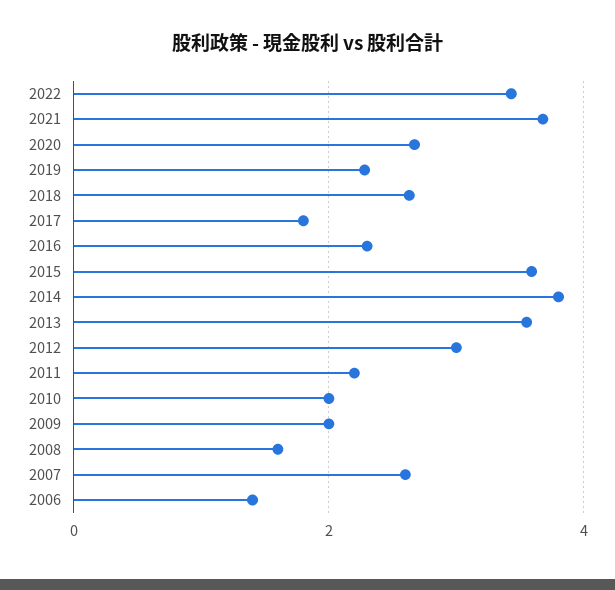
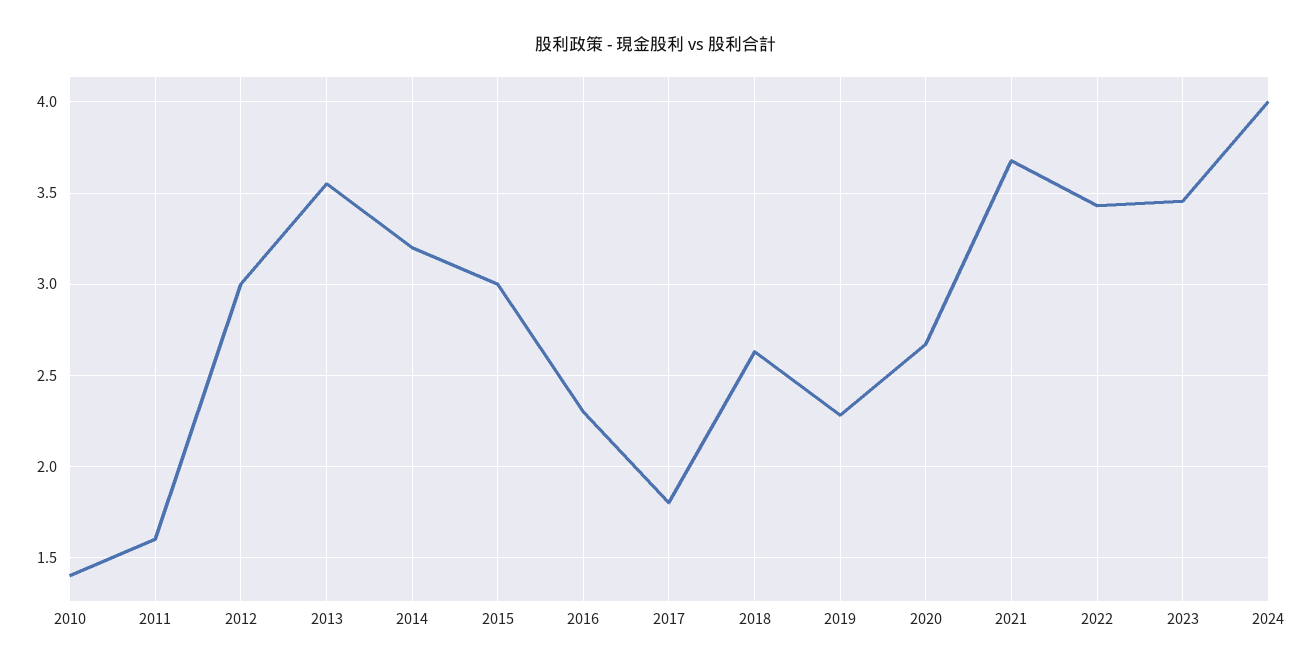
2015: 3.6 -> 3
2014: 3.8 -> 3.2
2011: 2.2 -> 1.6
2010: 2 -> 1.4
2009: 2 -> none
2008: 1.6 -> none
2007: 2.6 -> none
2006: 1.4 -> none
2023: none -> 3.45
2024: none -> 4

